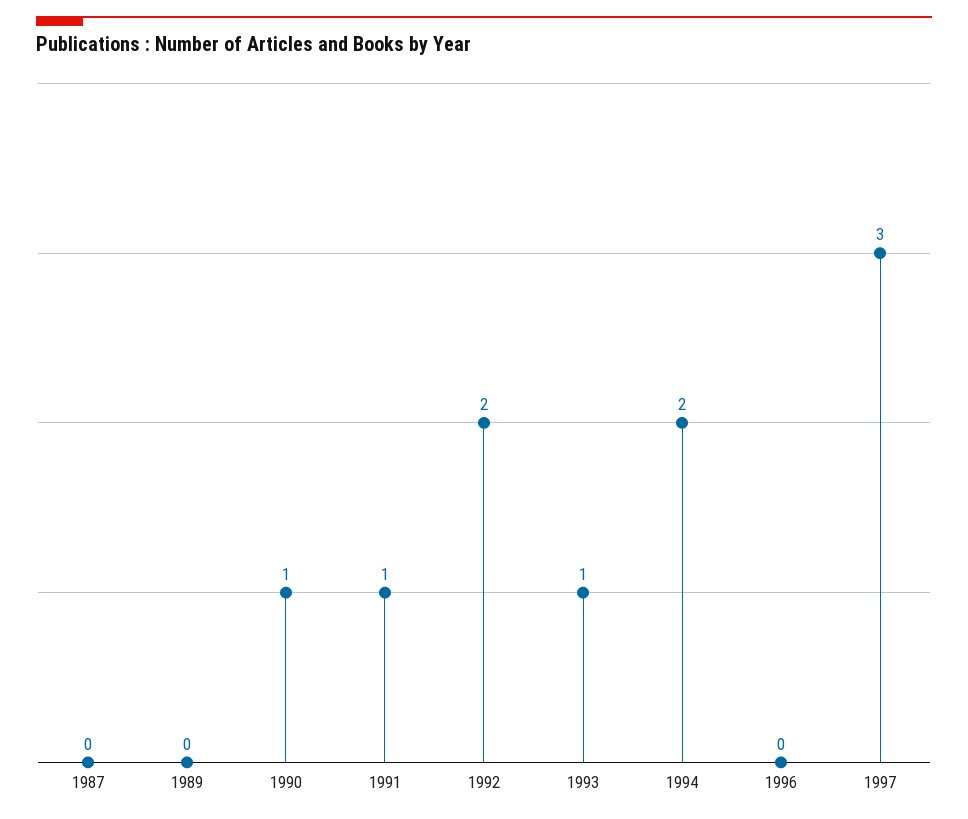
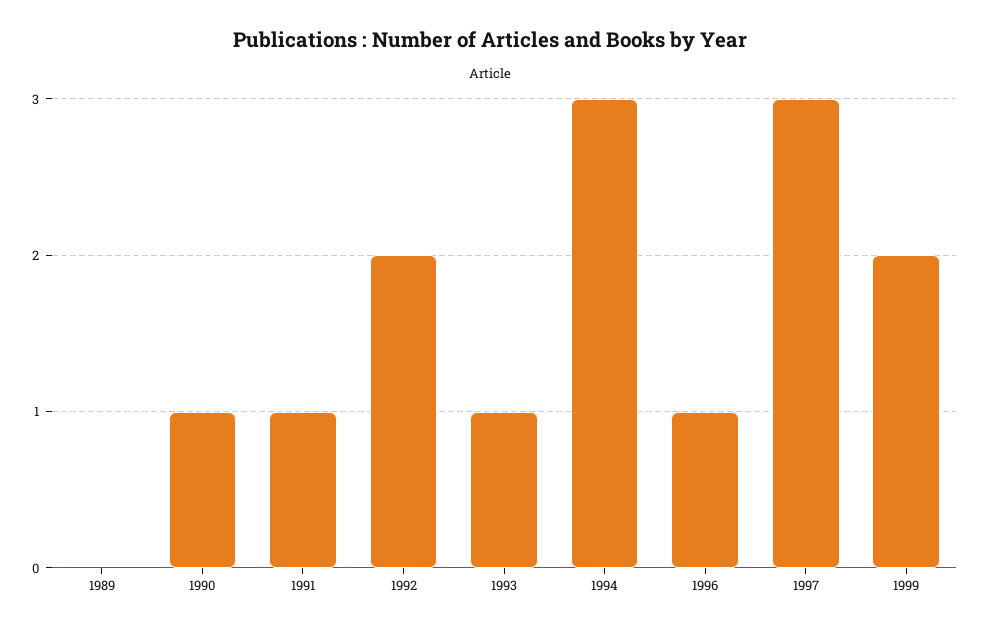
1987: 0 -> none
1994: 2 -> 3
1996: 0 -> 1
1999: none -> 2

